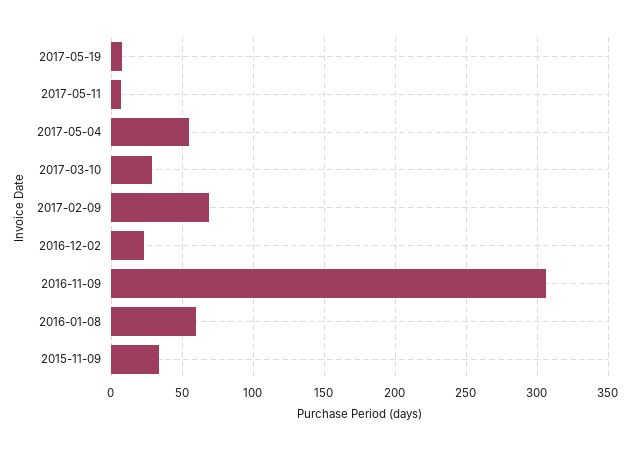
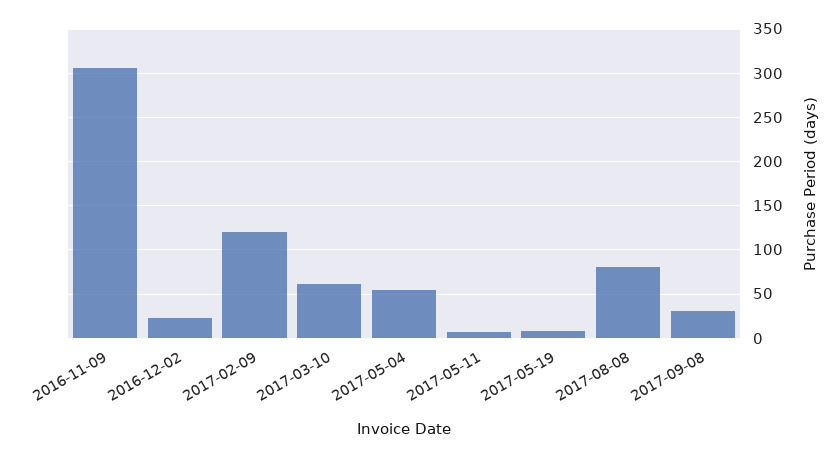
2017-03-10: 30 -> 60
2017-02-09: 70 -> 120
2016-01-08: 60 -> none
2015-11-09: 35 -> none
2017-08-08: none -> 80
2017-09-08: none -> 30

